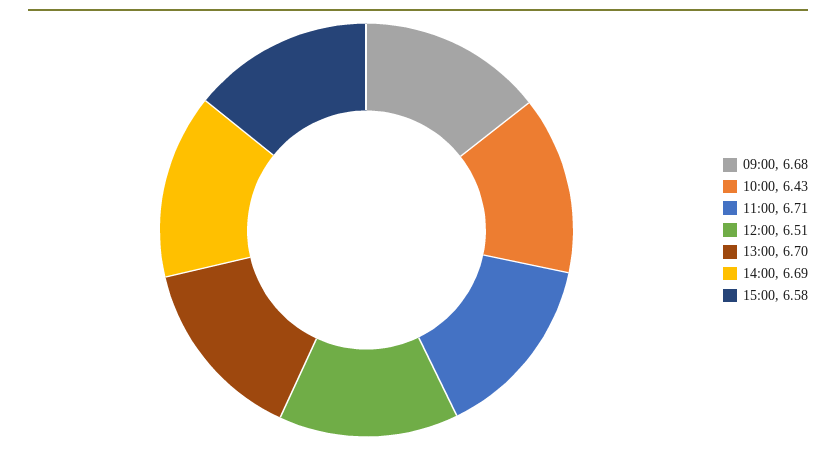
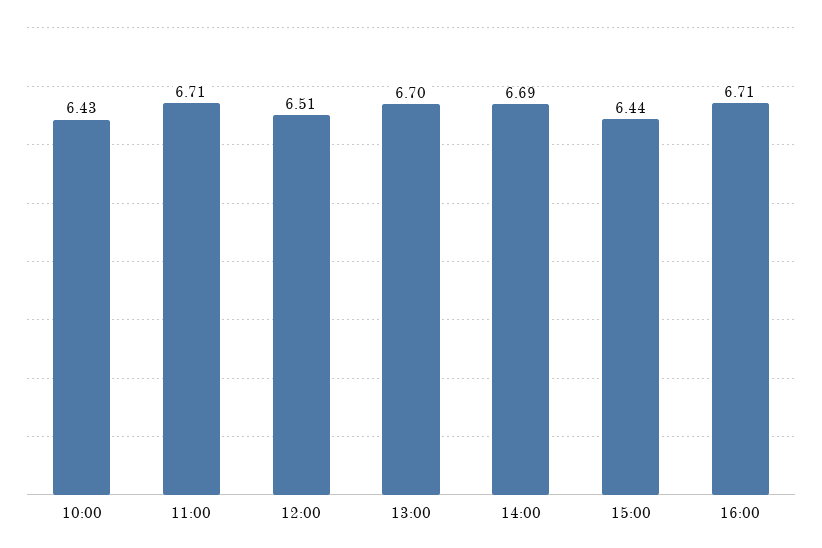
09:00: 6.68 -> none
15:00: 6.58 -> 6.44
16:00: none -> 6.71

